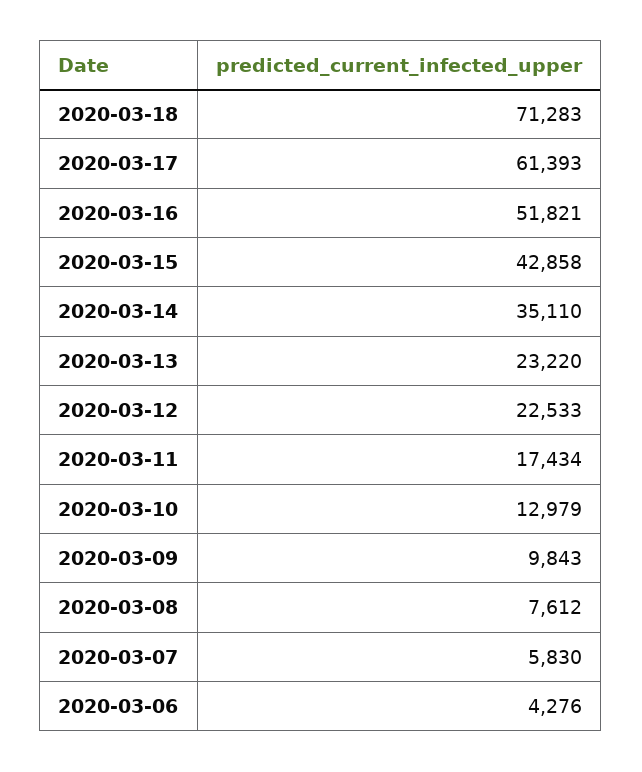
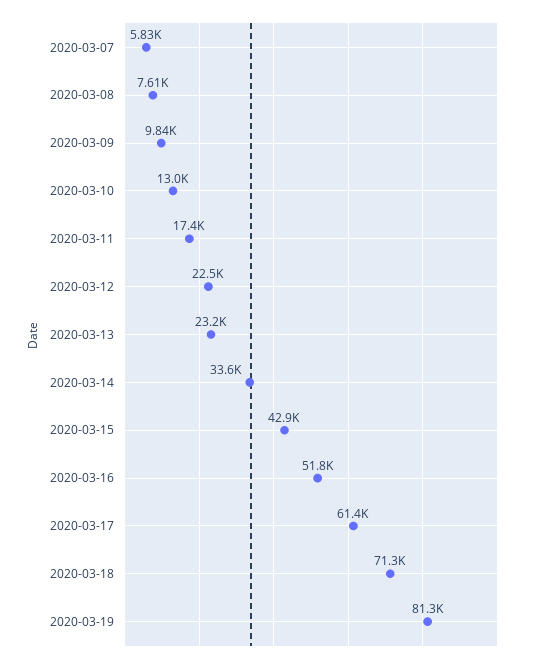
2020-03-14: 35110 -> 33600
2020-03-06: 4276 -> none
2020-03-19: none -> 81300

